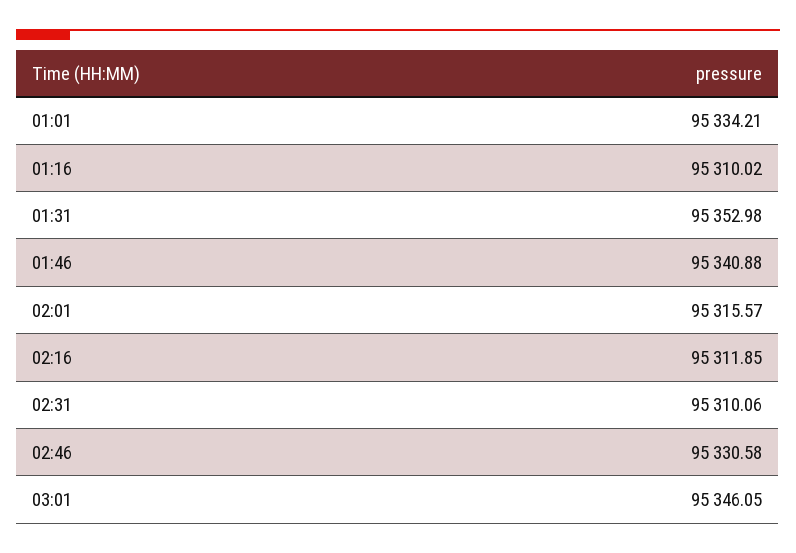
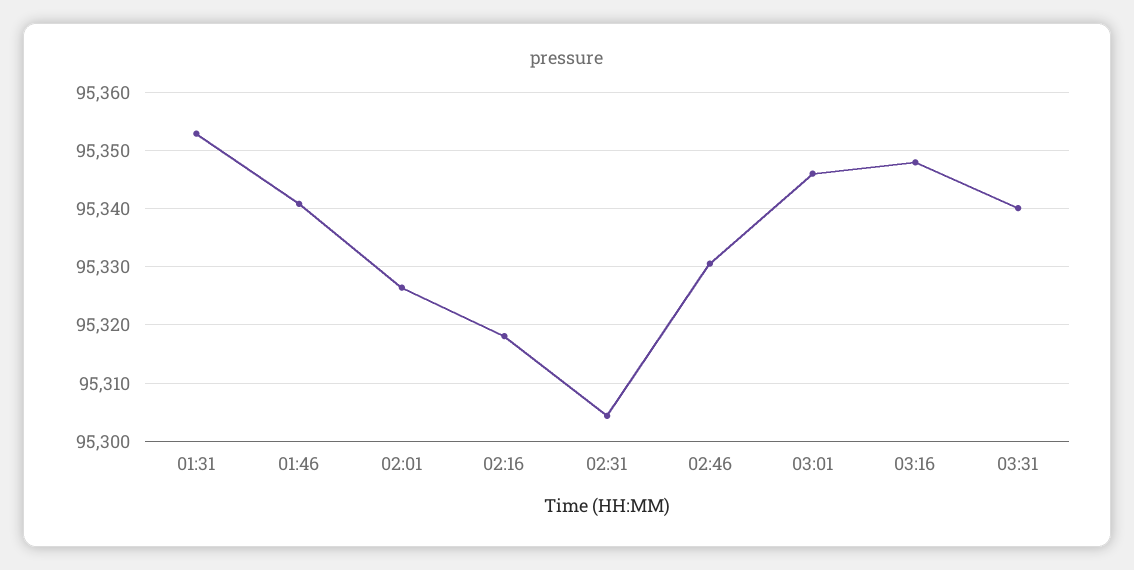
01:01: 95334.21 -> none
01:16: 95310.02 -> none
02:01: 95315.57 -> 95326
02:16: 95311.85 -> 95318
02:31: 95310.06 -> 95304
03:16: none -> 95348
03:31: none -> 95340

